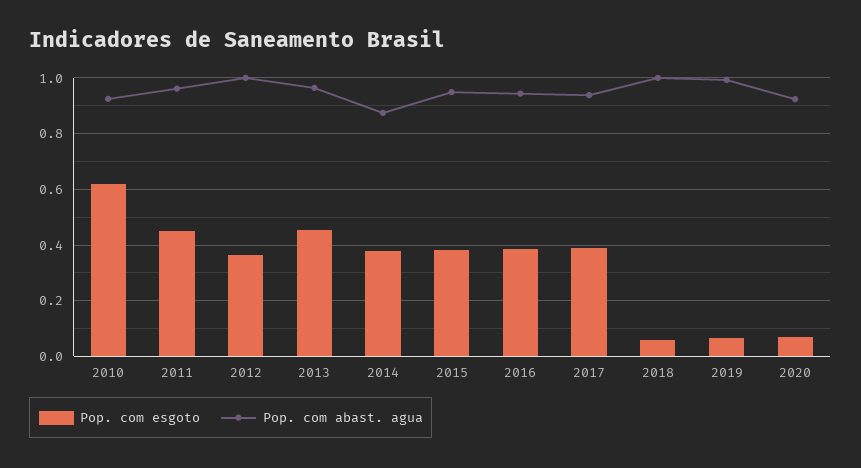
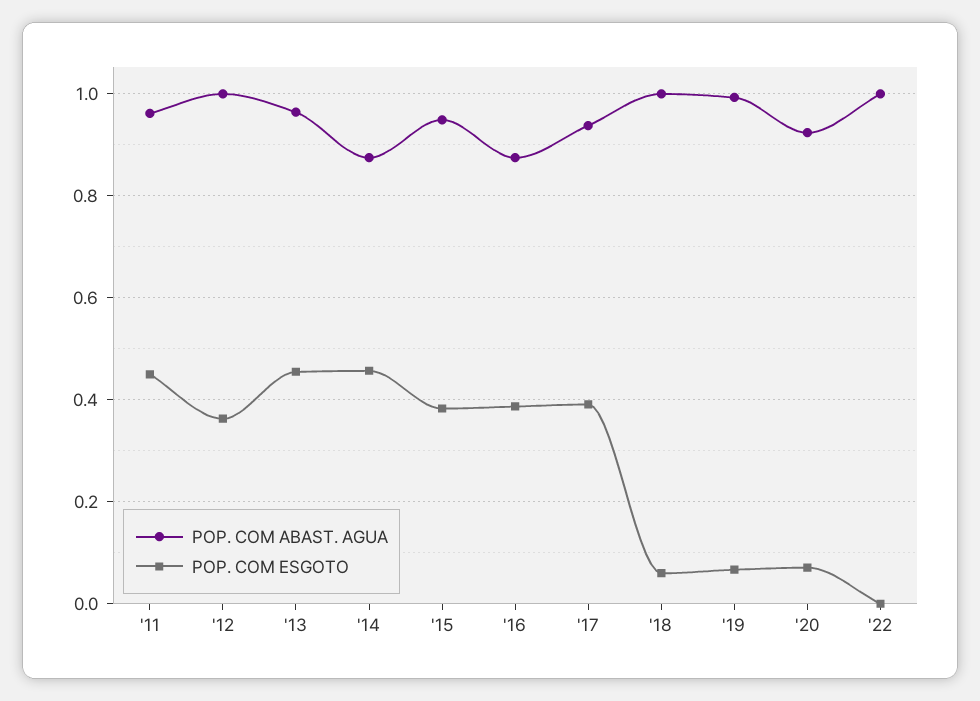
Pop. com esgoto, 2010: 0.625 -> none
Pop. com abast. agua, 2010: 0.925 -> none
Pop. com esgoto, 2014: 0.375 -> 0.46
Pop. com abast. agua, 2016: 0.95 -> 0.88
Pop. com abast. agua, '22: none -> 1
Pop. com esgoto, '22: none -> 0

